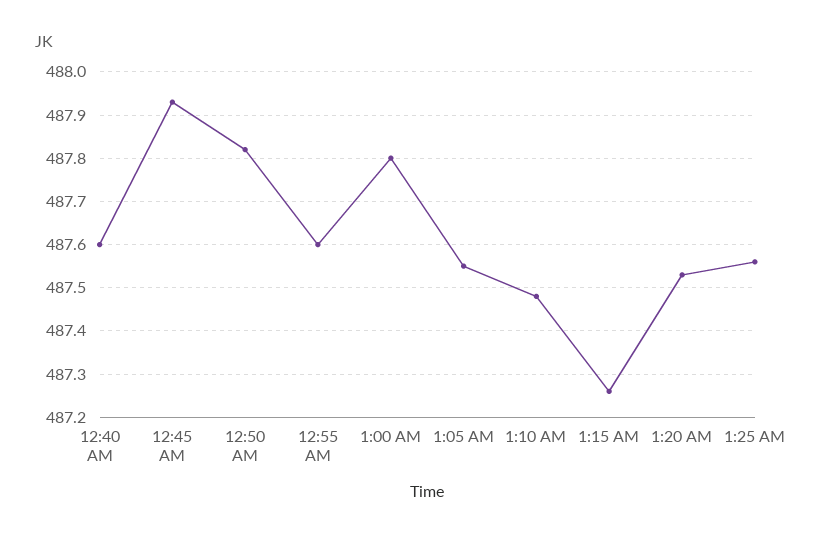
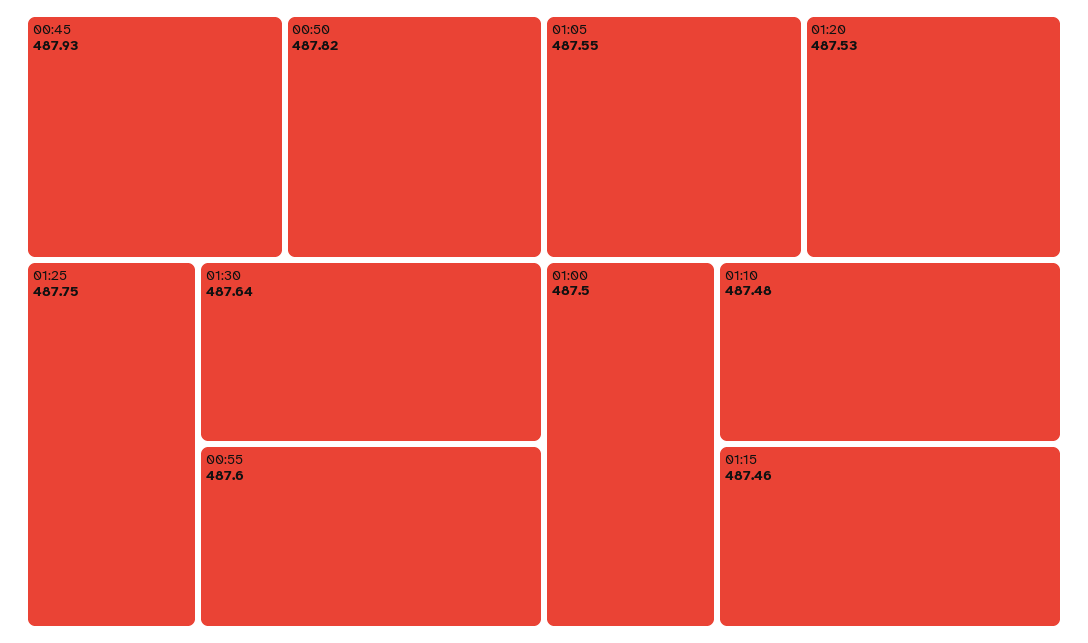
12:40 AM: 487.6 -> none
1:00 AM: 487.8 -> 487.5
1:15 AM: 487.25 -> 487.46
1:25 AM: 487.55 -> 487.75
01:30: none -> 487.64

